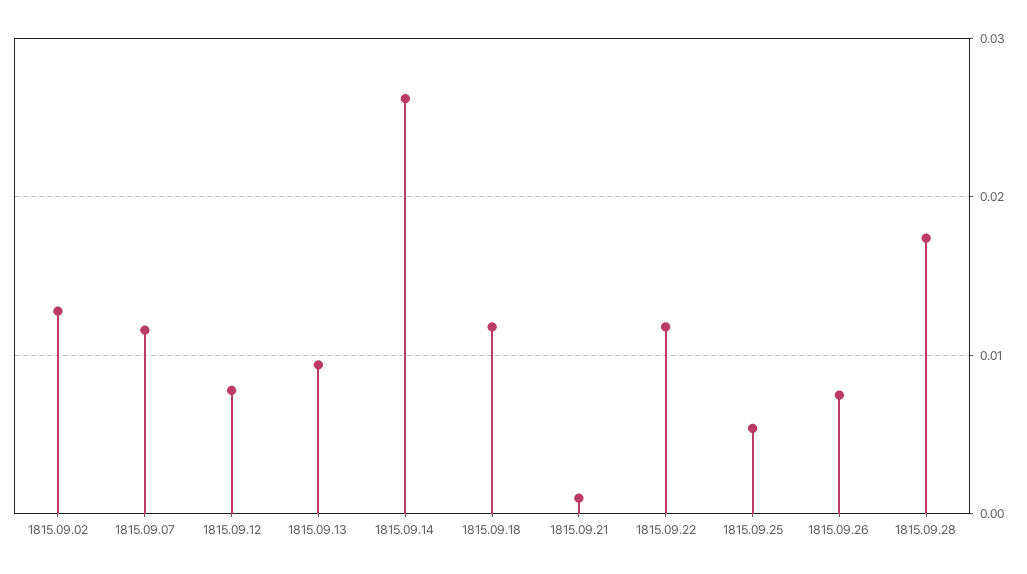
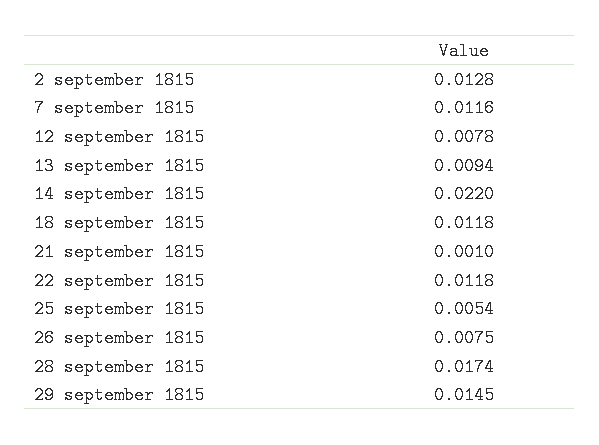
1815.09.14: 0.026 -> 0.022
29 september 1815: none -> 0.0145

